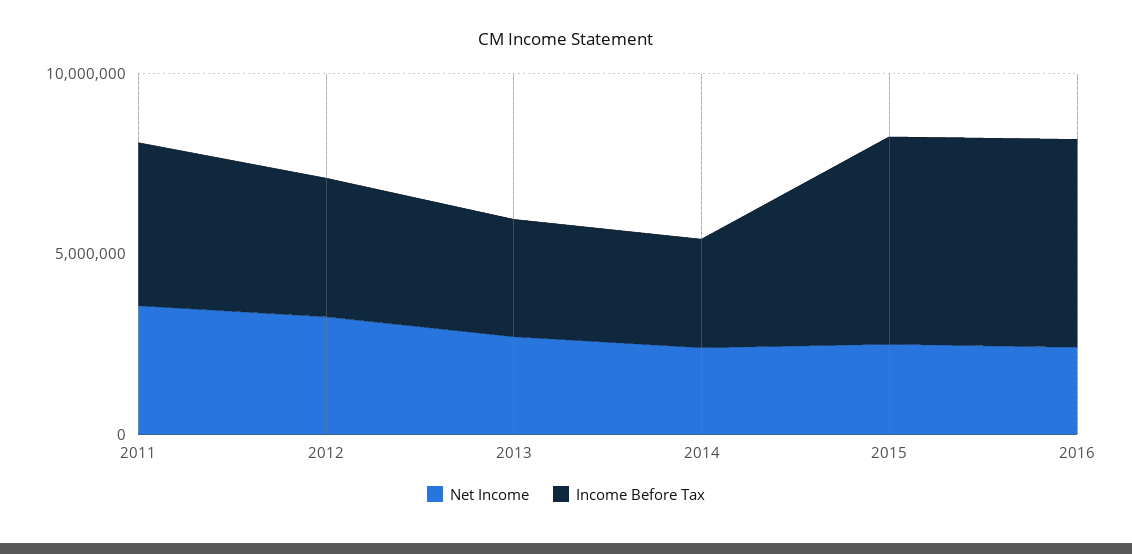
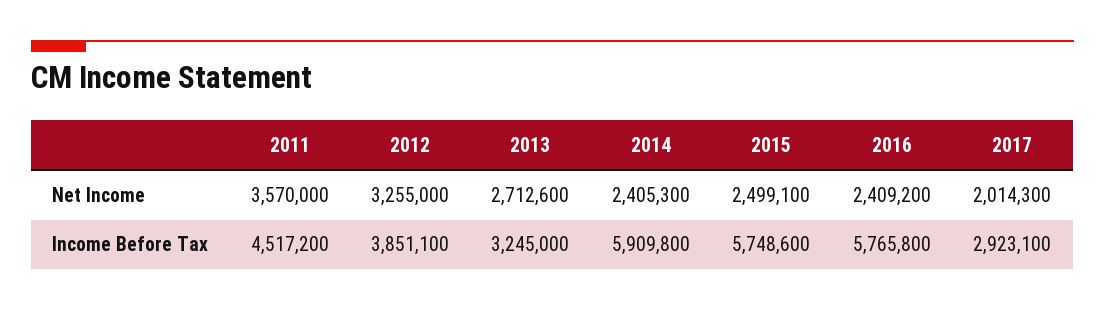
Income Before Tax, 2014: 3000000 -> 5909800
Net Income, 2017: none -> 2014300
Income Before Tax, 2017: none -> 2923100

